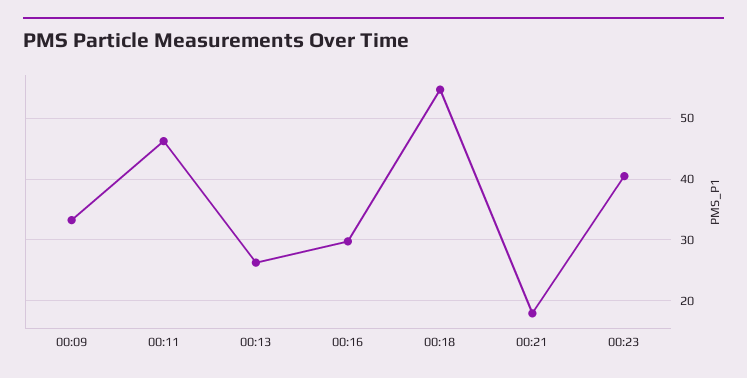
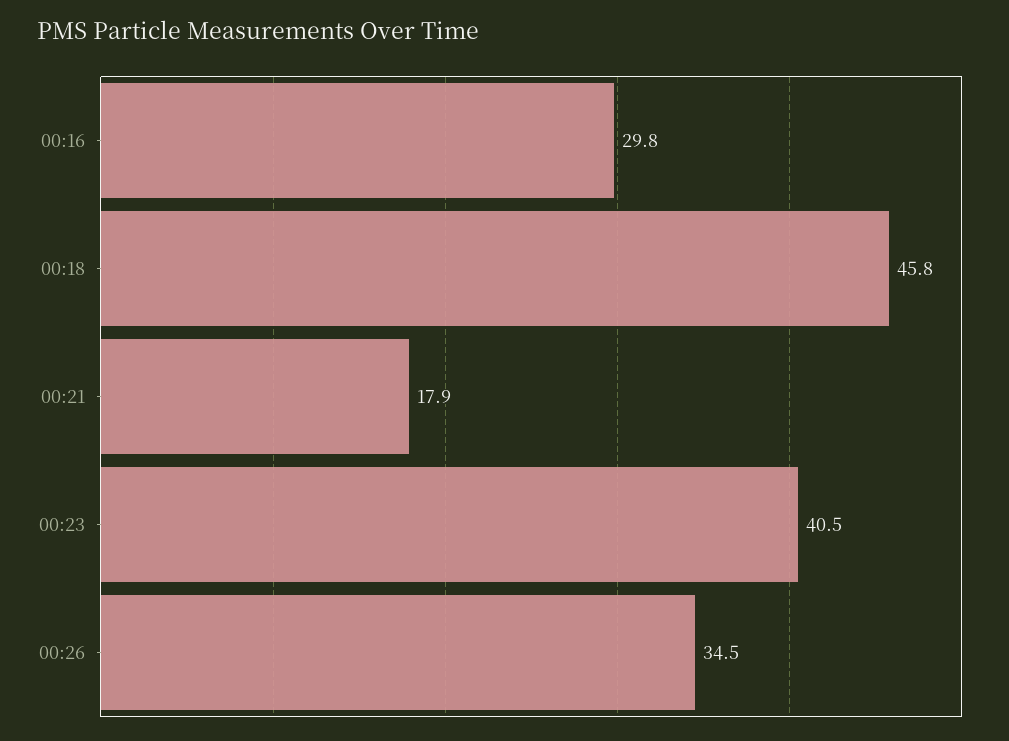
00:09: 33 -> none
00:11: 46 -> none
00:13: 26 -> none
00:18: 55 -> 45.8
00:26: none -> 34.5

